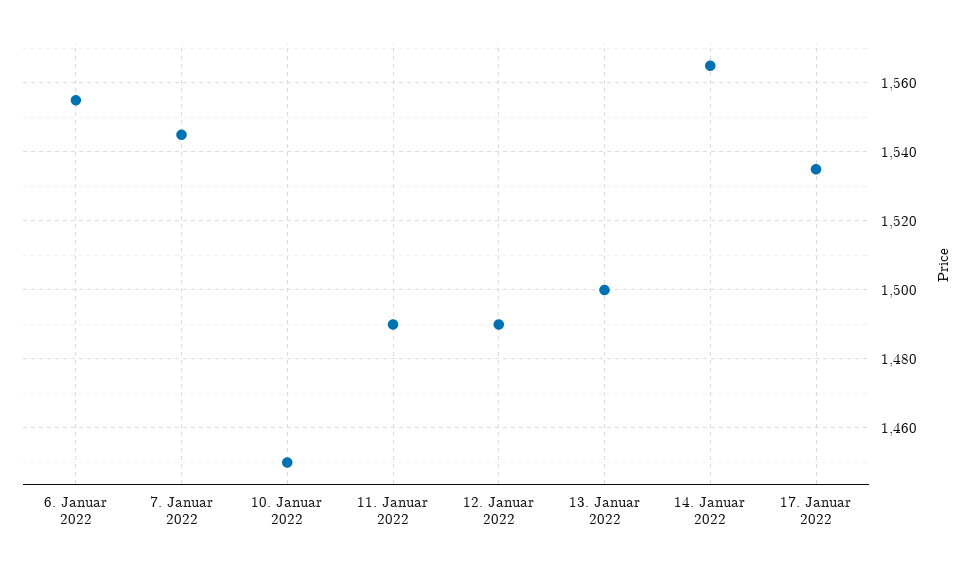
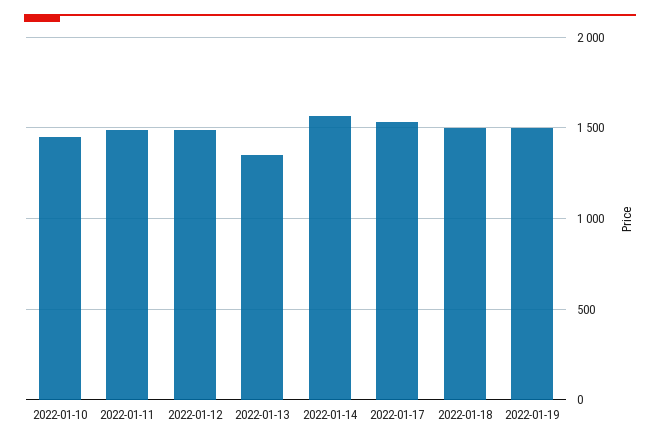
6. Januar 2022: 1555 -> none
7. Januar 2022: 1545 -> none
13. Januar 2022: 1500 -> 1350
2022-01-18: none -> 1500
2022-01-19: none -> 1500

